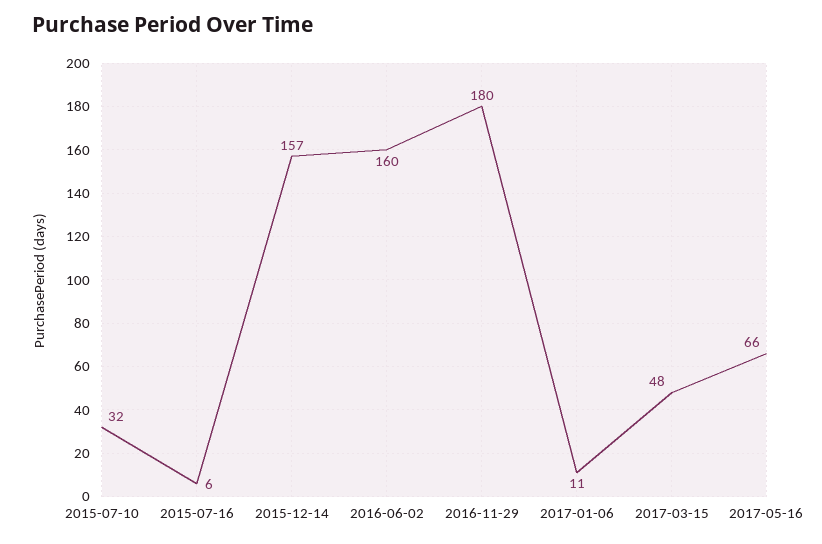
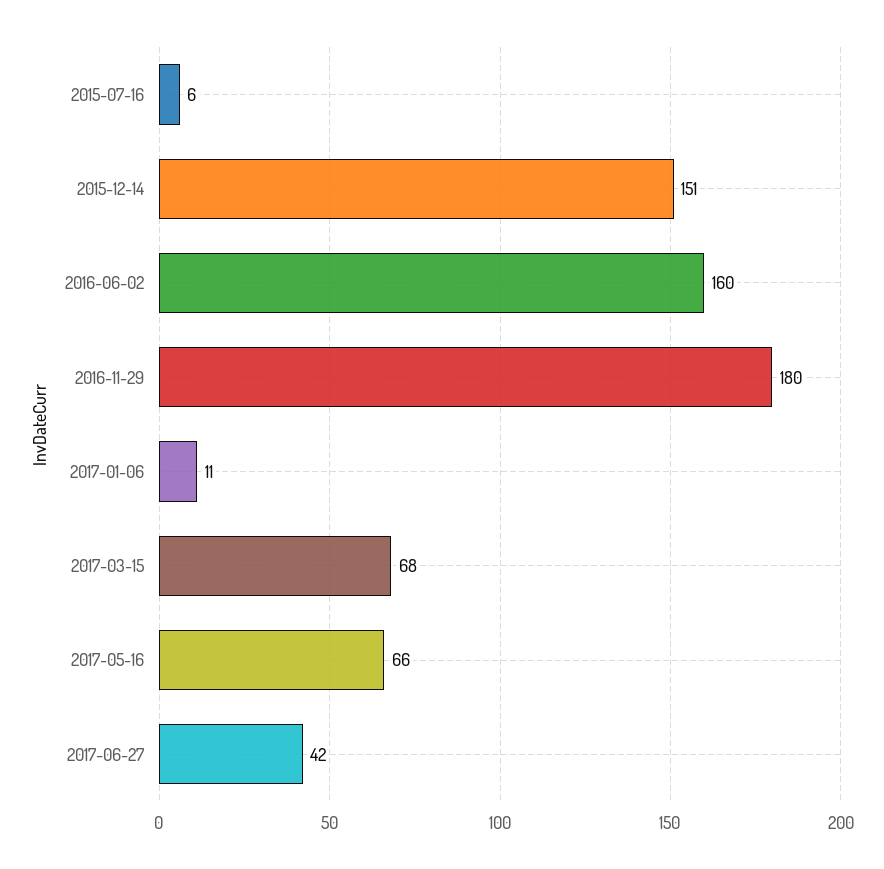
2015-07-10: 32 -> none
2015-12-14: 157 -> 151
2017-03-15: 48 -> 68
2017-06-27: none -> 42

